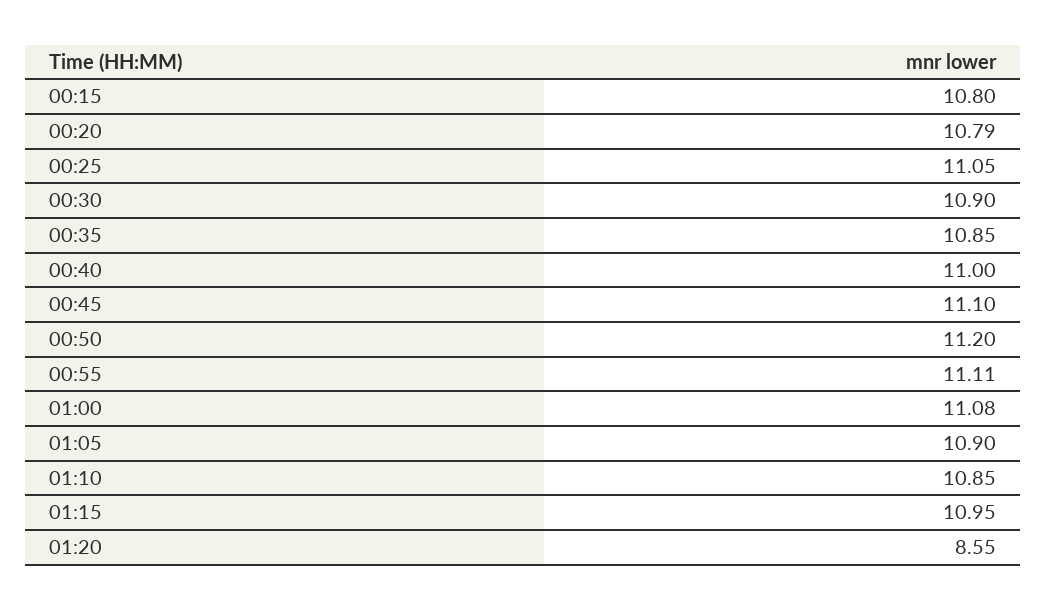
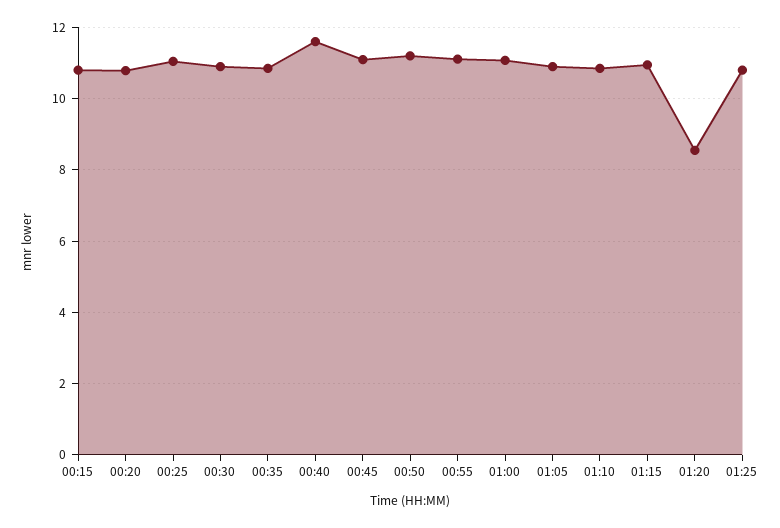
00:40: 11 -> 11.6
01:25: none -> 10.8

